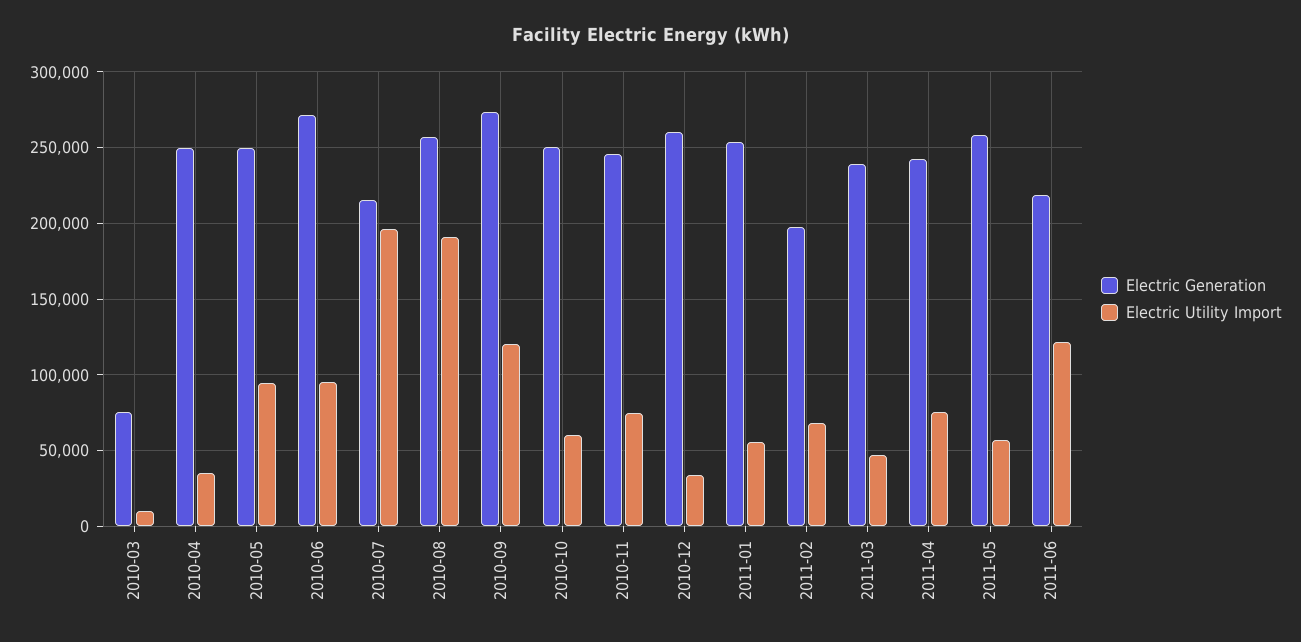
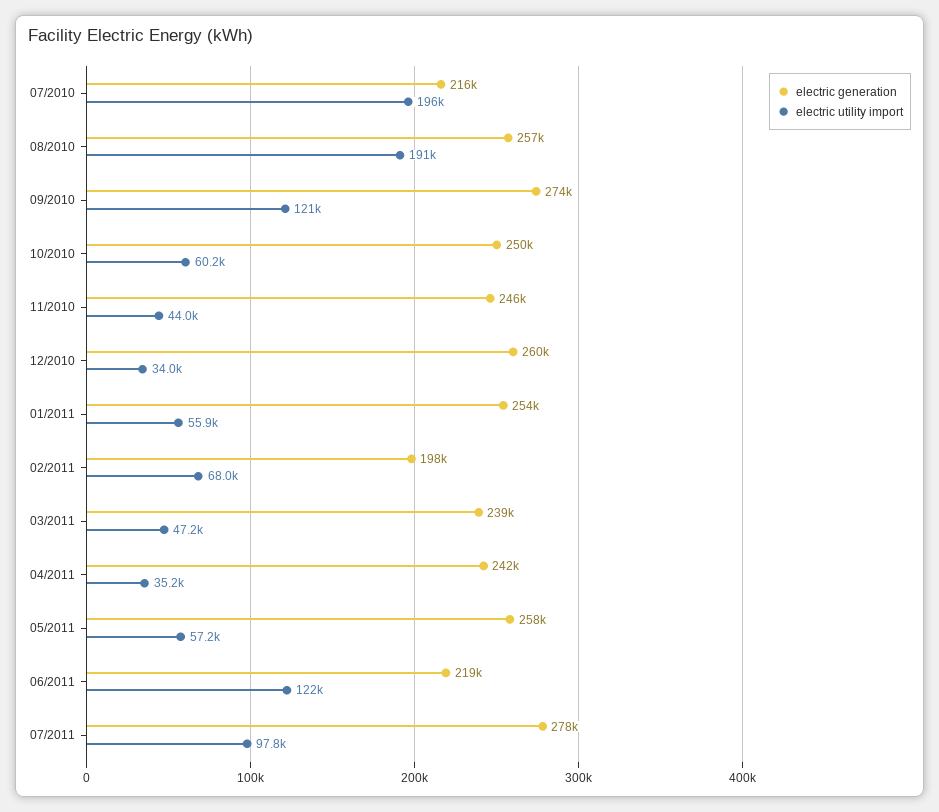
Electric Generation, 2010-03: 75000 -> none
Electric Utility Import, 2010-03: 10000 -> none
Electric Generation, 2010-04: 250000 -> none
Electric Utility Import, 2010-04: 35000 -> none
Electric Generation, 2010-05: 250000 -> none
Electric Utility Import, 2010-05: 95000 -> none
Electric Generation, 2010-06: 270000 -> none
Electric Utility Import, 2010-06: 95000 -> none
Electric Utility Import, 2010-11: 75000 -> 44000
Electric Utility Import, 2011-04: 75000 -> 35200
Electric Generation, 07/2011: none -> 278000
Electric Utility Import, 07/2011: none -> 97800

